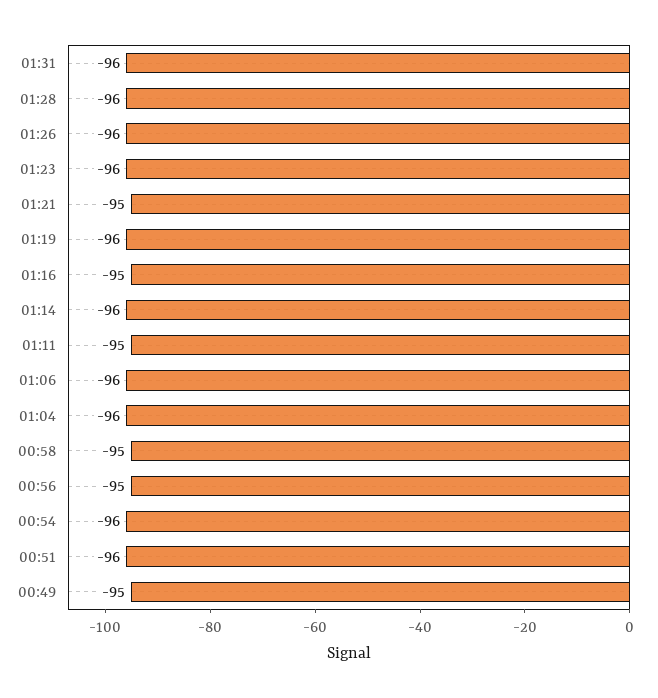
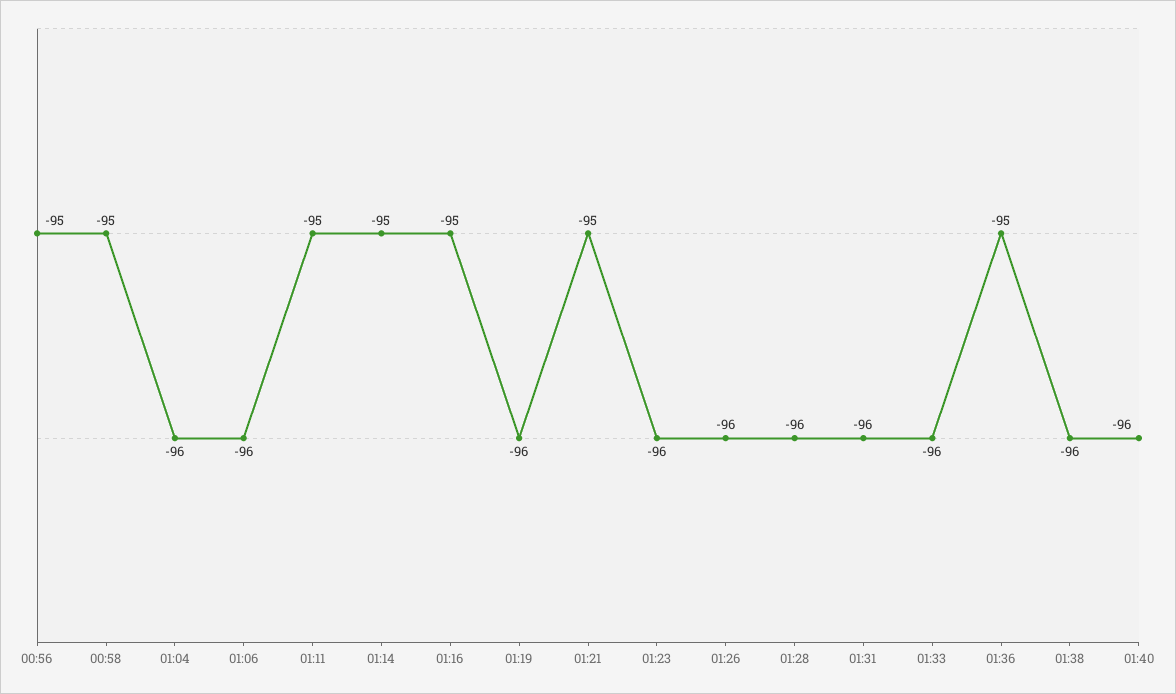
01:14: -96 -> -95
00:54: -96 -> none
00:51: -96 -> none
00:49: -95 -> none
01:33: none -> -96
01:36: none -> -95
01:38: none -> -96
01:40: none -> -96

